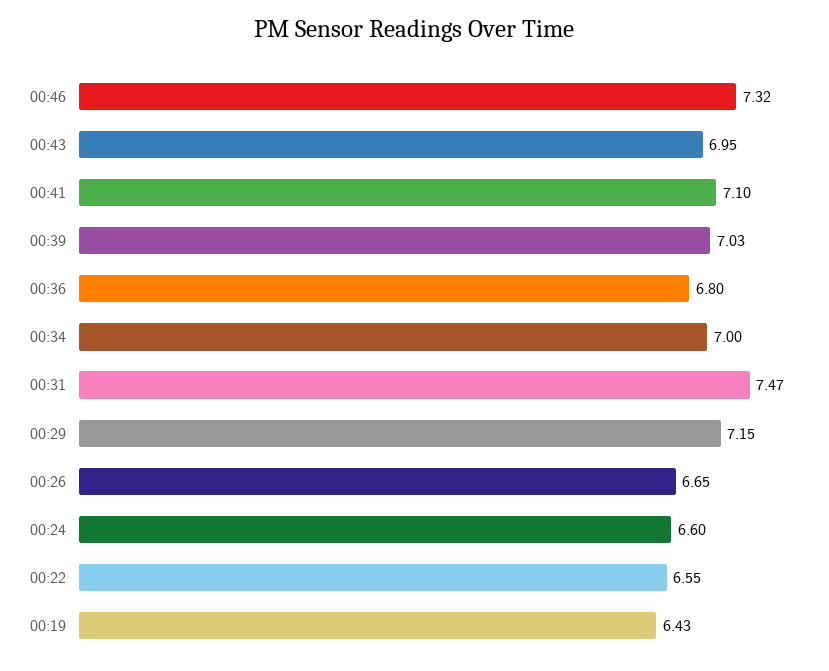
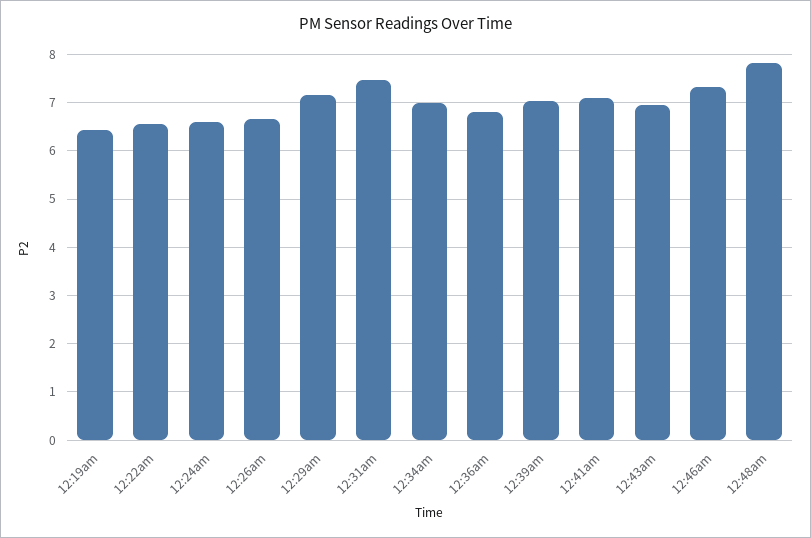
12:48am: none -> 7.8

